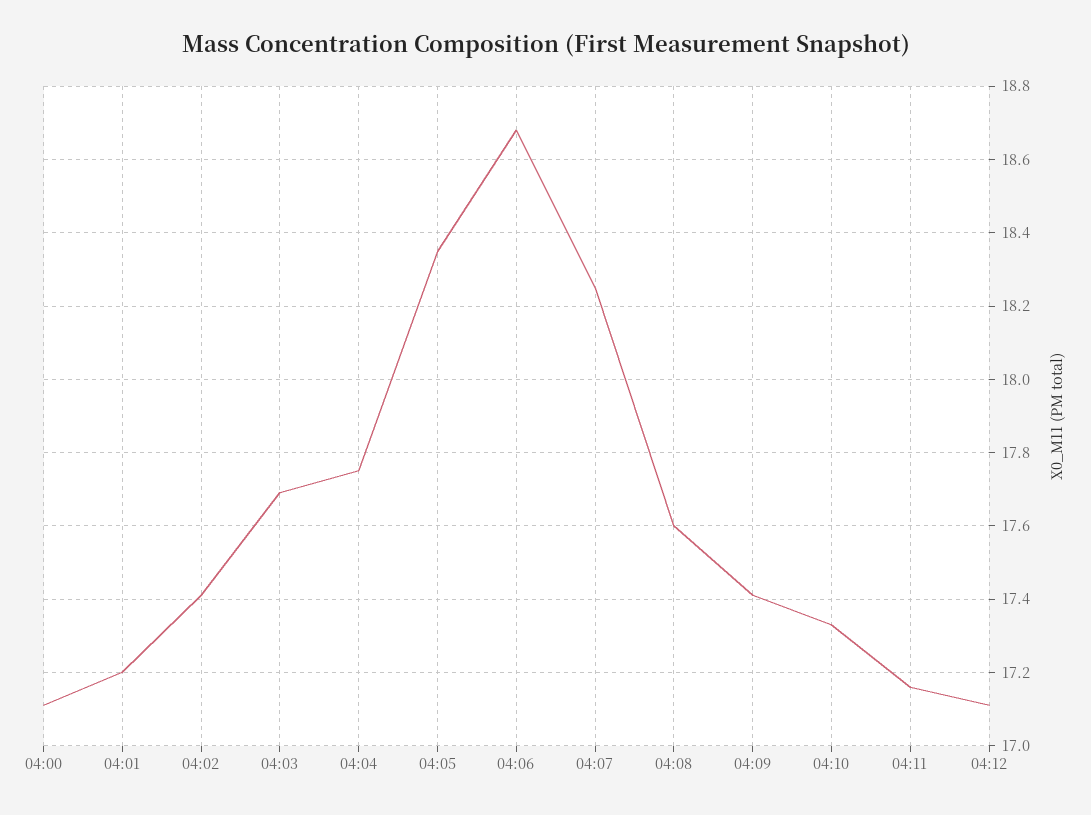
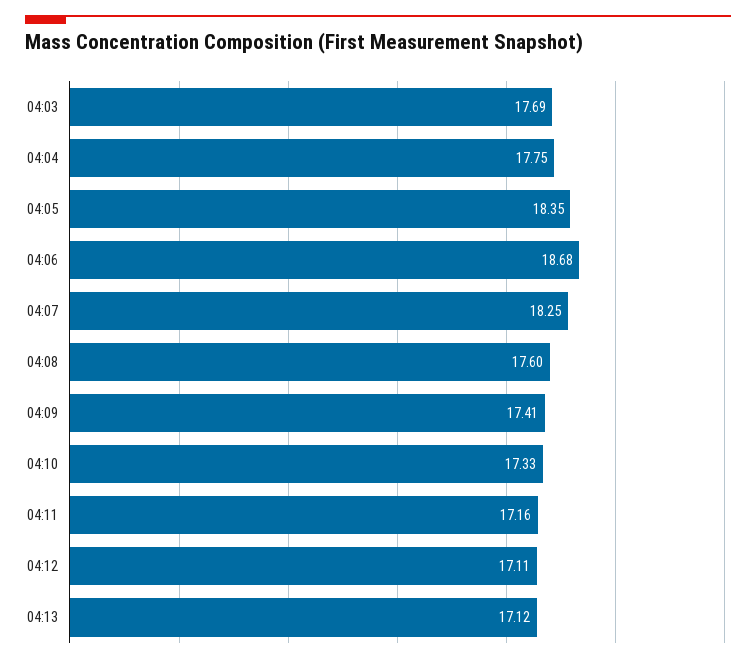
04:00: 17.1 -> none
04:01: 17.2 -> none
04:02: 17.4 -> none
04:13: none -> 17.12

